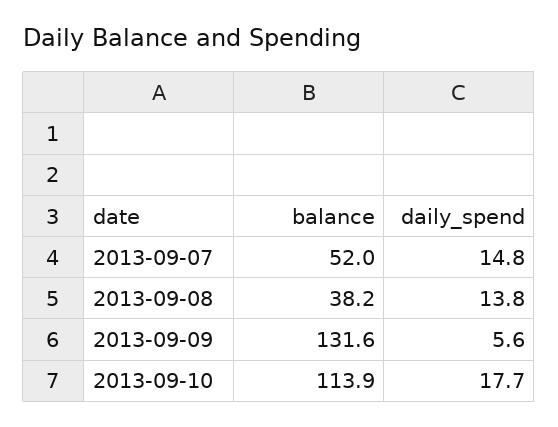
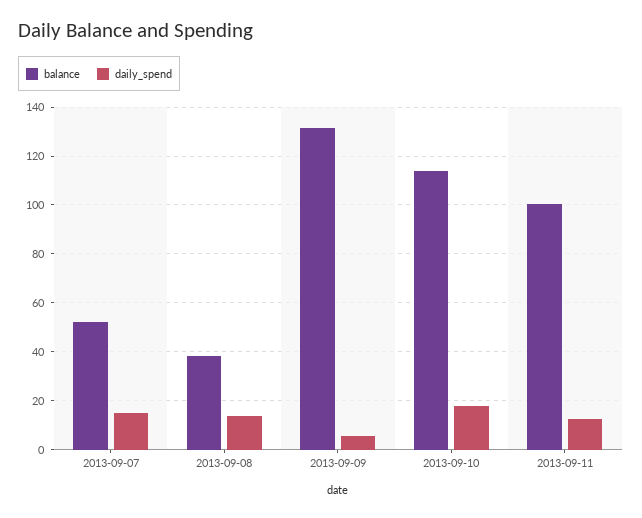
balance, 2013-09-11: none -> 100
daily_spend, 2013-09-11: none -> 12.5

